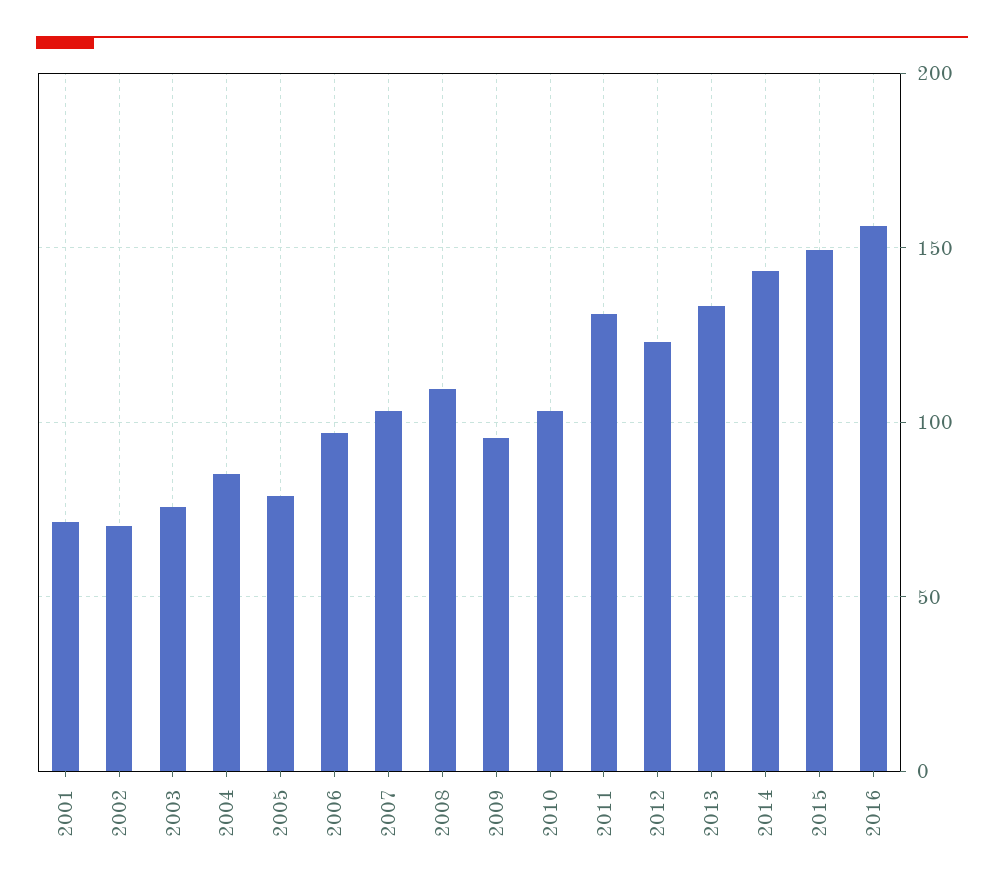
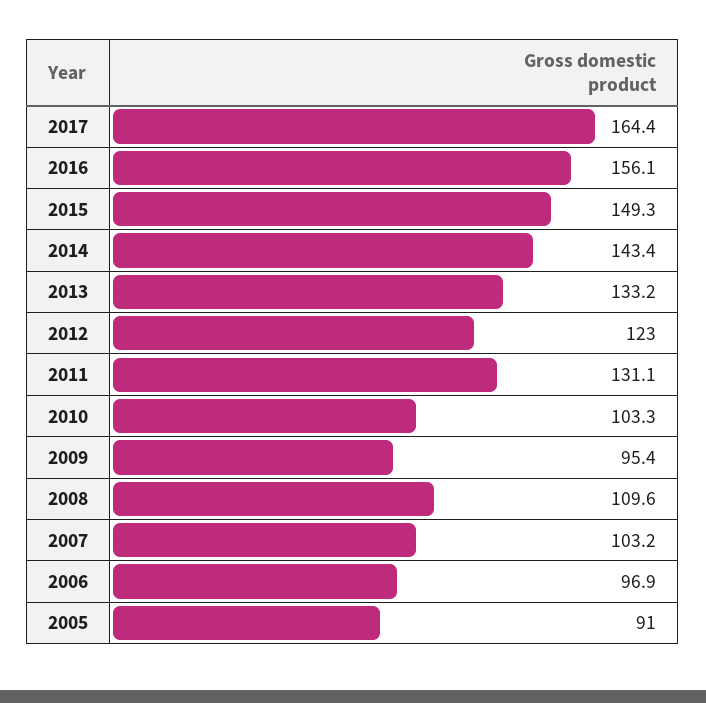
2001: 70 -> none
2002: 70 -> none
2003: 75 -> none
2004: 85 -> none
2005: 80 -> 91
2017: none -> 164.4

